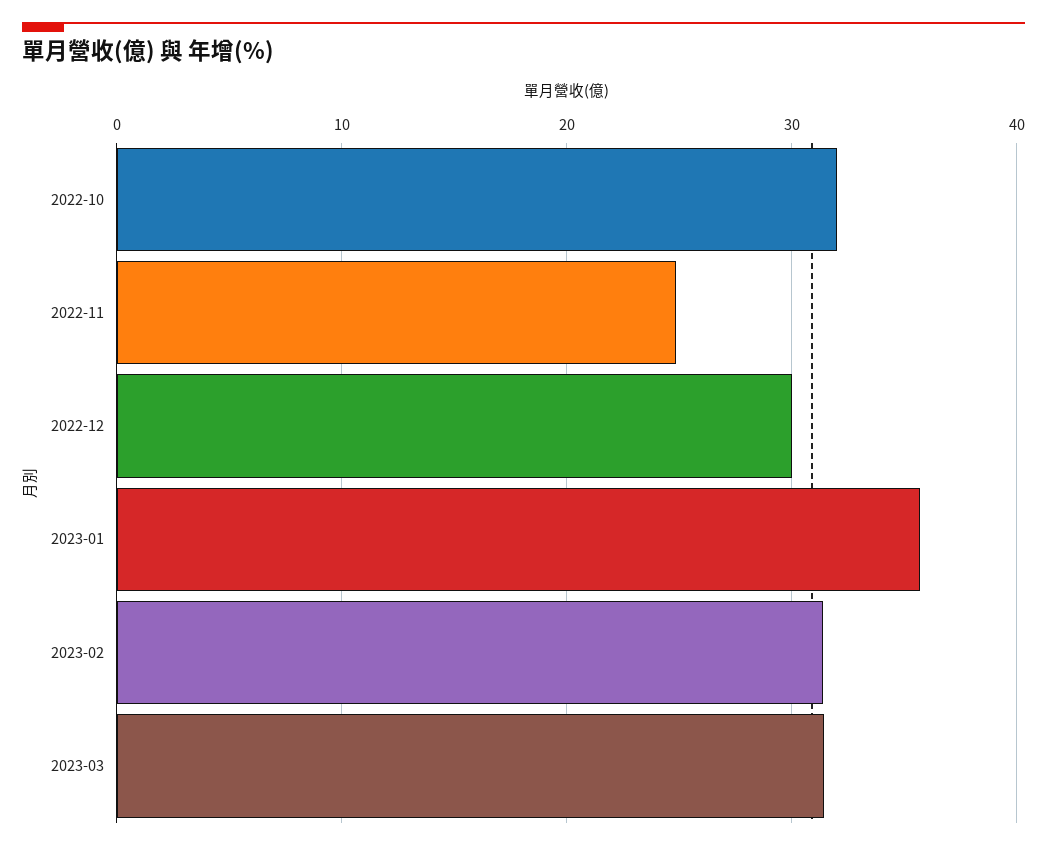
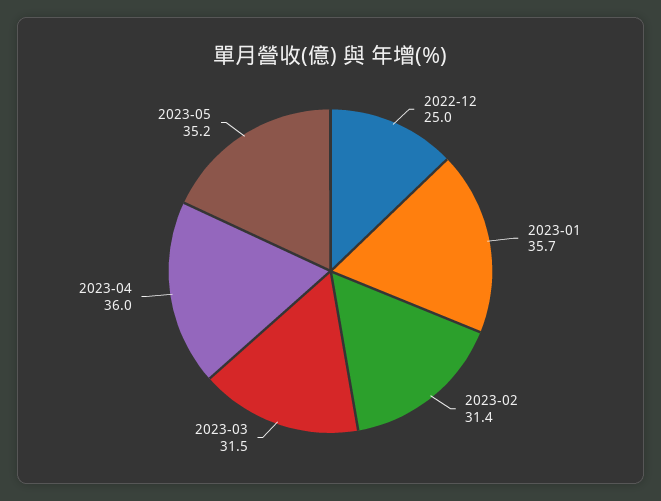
2022-10: 32 -> none
2022-11: 25 -> none
2022-12: 30 -> 25
2023-04: none -> 36
2023-05: none -> 35.2

